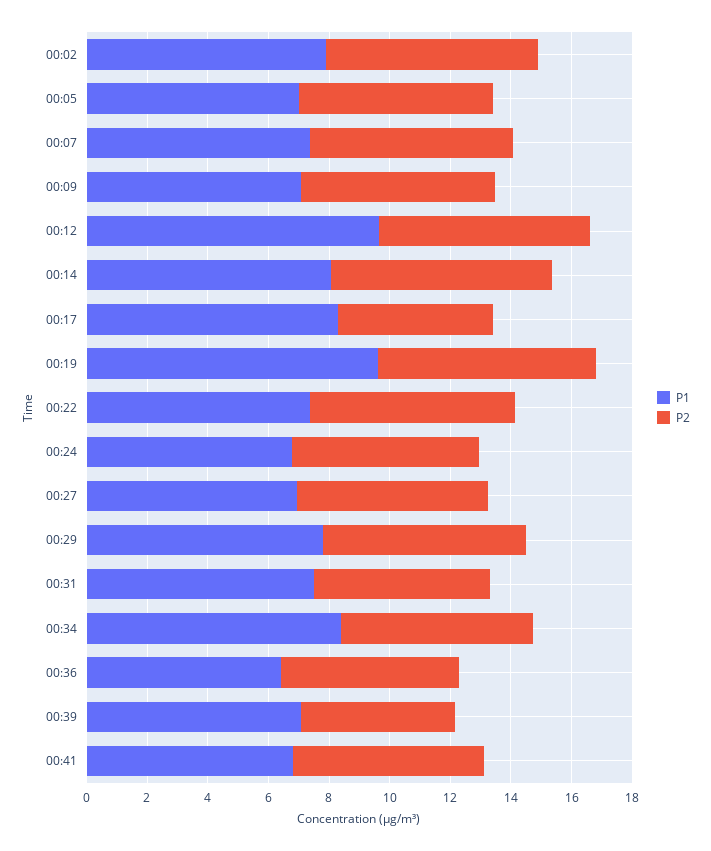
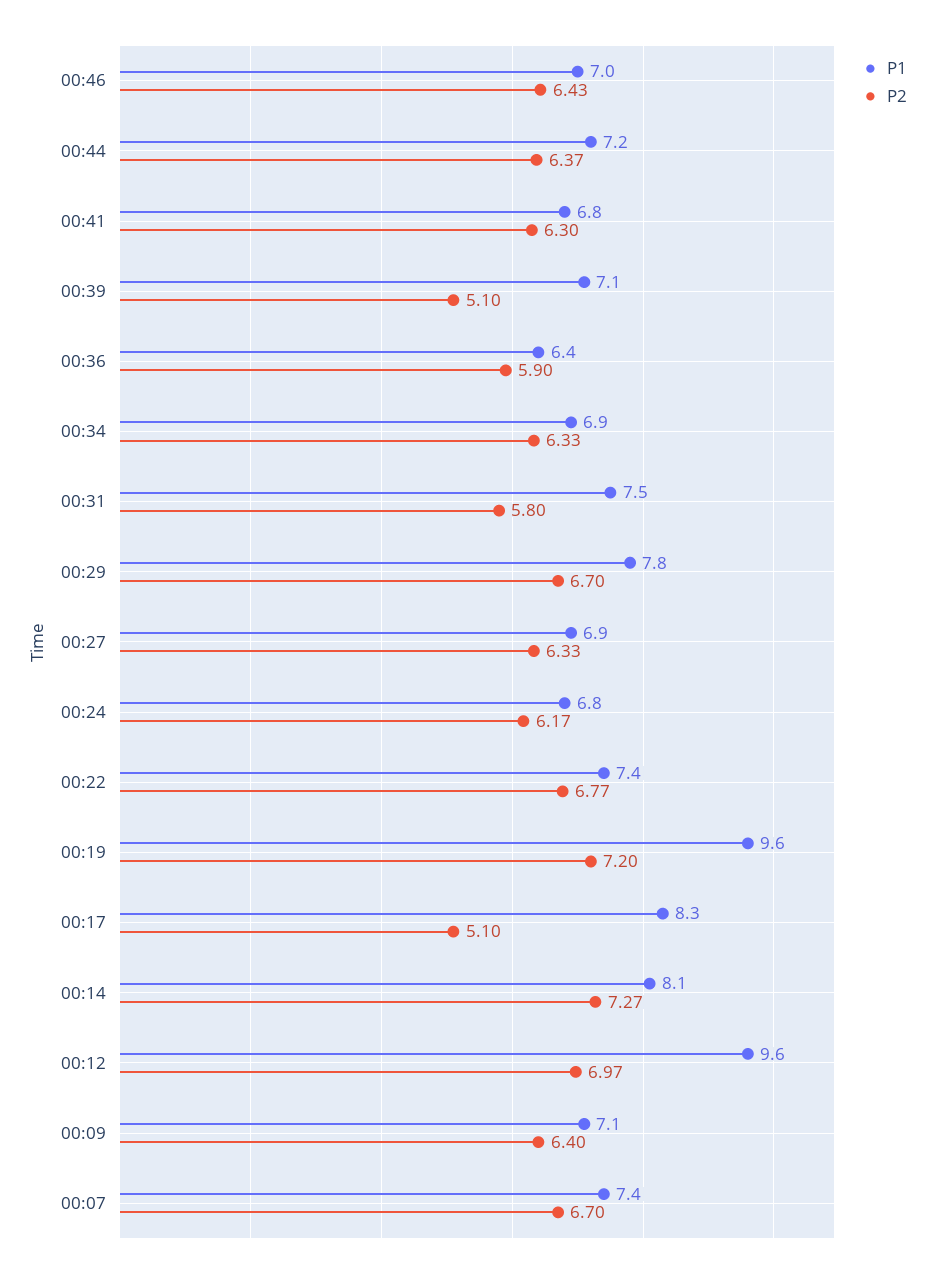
P1, 00:02: 8 -> none
P2, 00:02: 7 -> none
P1, 00:05: 7 -> none
P2, 00:05: 6.5 -> none
P1, 00:34: 8.5 -> 6.9
P1, 00:46: none -> 7
P2, 00:46: none -> 6.43
P1, 00:44: none -> 7.2
P2, 00:44: none -> 6.37

